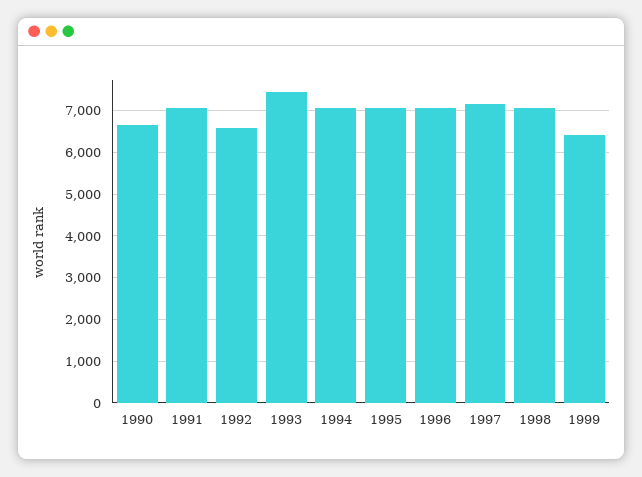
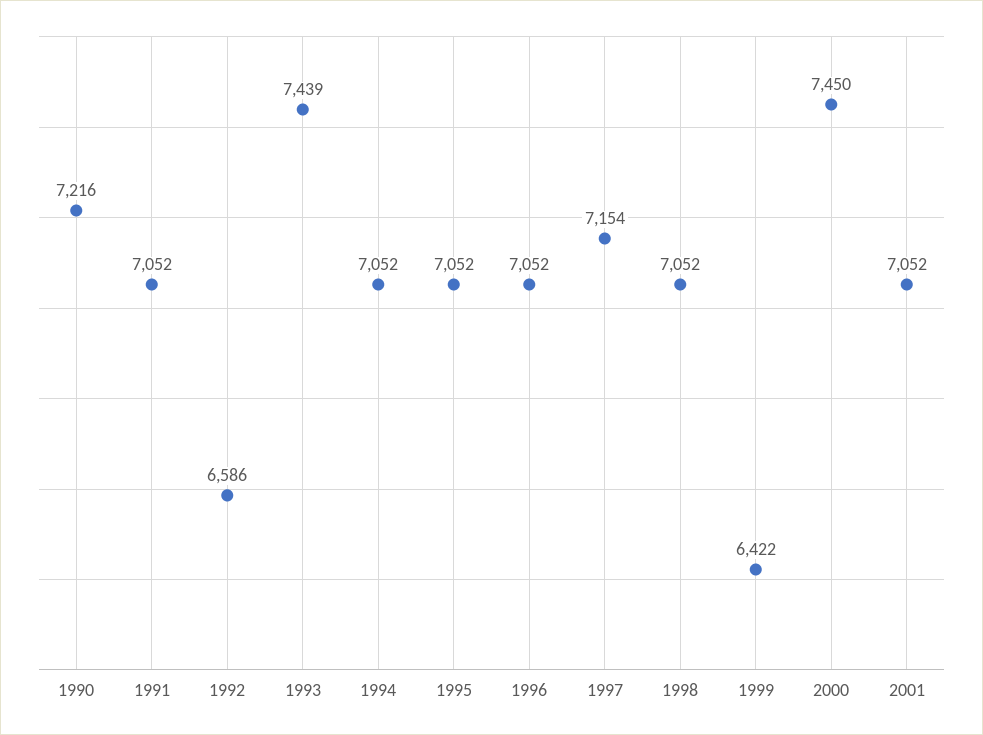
1990: 6600 -> 7216
2000: none -> 7450
2001: none -> 7052

